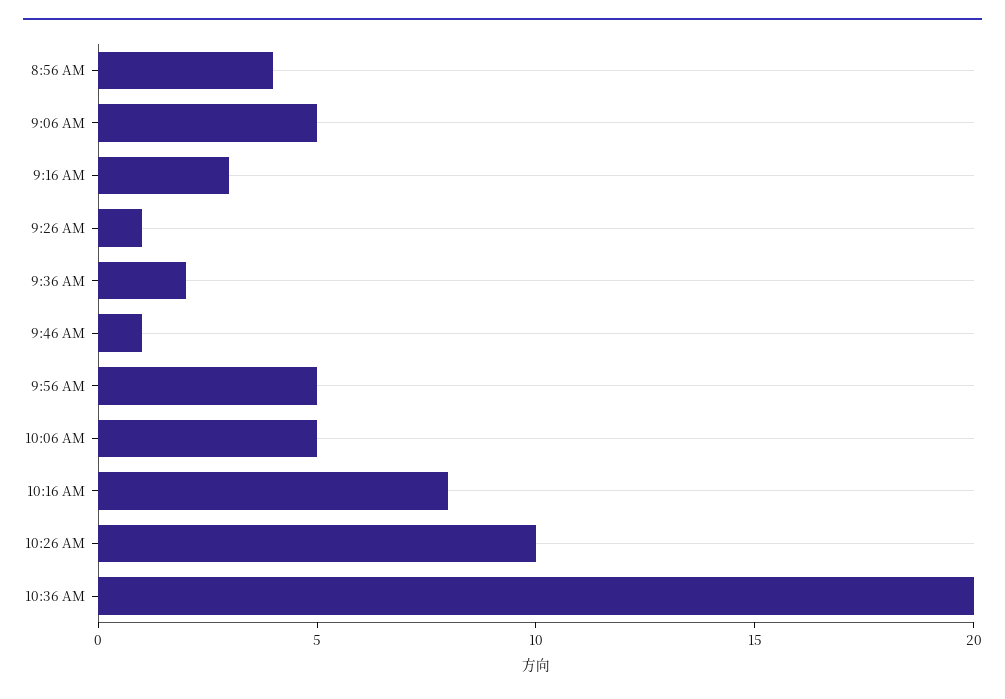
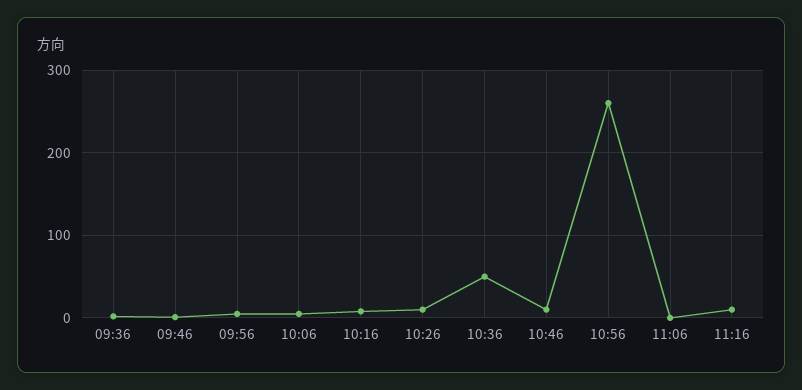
8:56 AM: 4 -> none
9:06 AM: 5 -> none
9:16 AM: 3 -> none
9:26 AM: 1 -> none
10:36 AM: 20 -> 50
10:46: none -> 10
10:56: none -> 260
11:06: none -> 0
11:16: none -> 10

